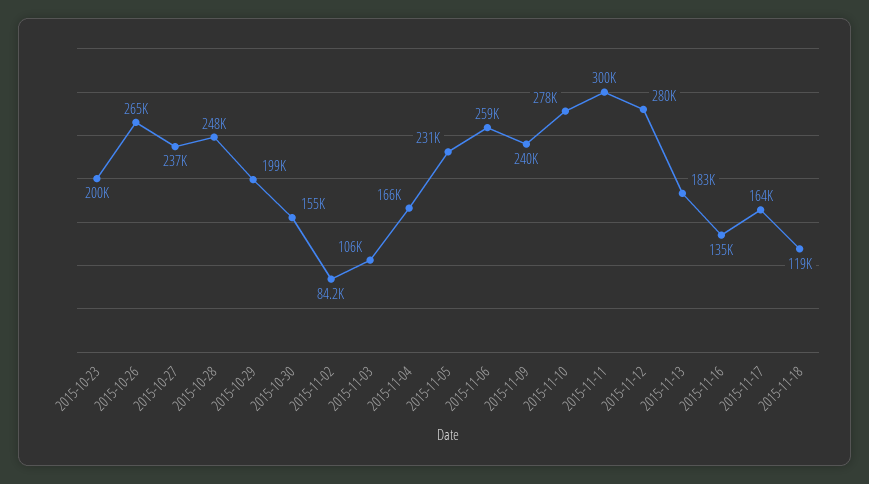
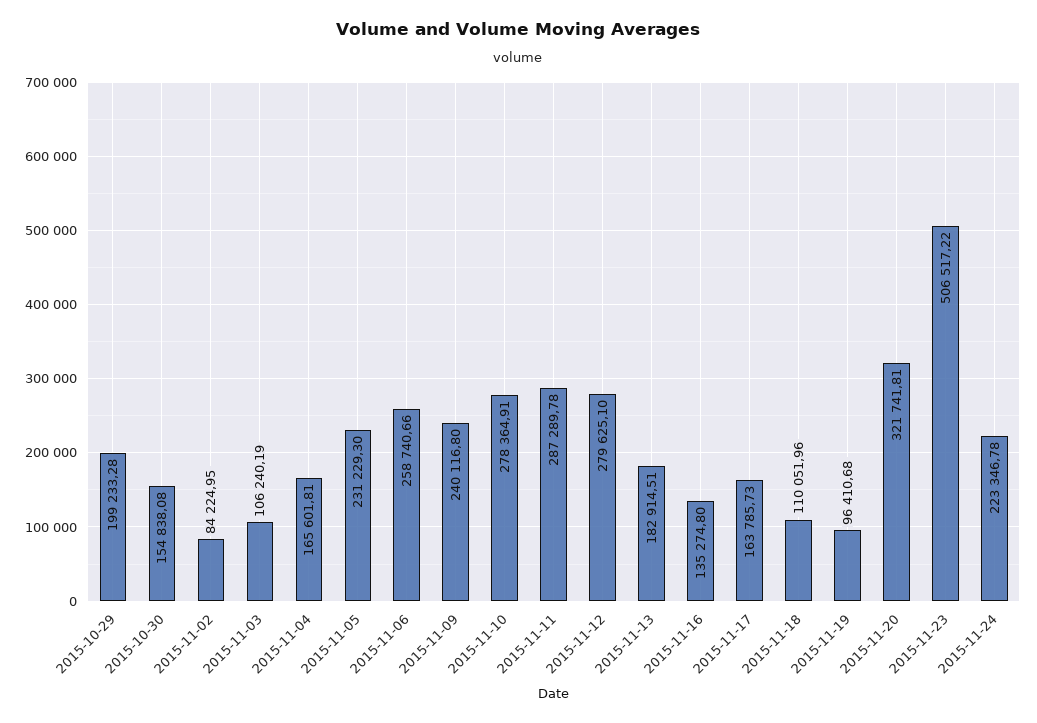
2015-10-23: 200000 -> none
2015-10-26: 265000 -> none
2015-10-27: 237000 -> none
2015-10-28: 248000 -> none
2015-11-11: 300000 -> 287289.78
2015-11-18: 119000 -> 110051.96
2015-11-19: none -> 96410.68
2015-11-20: none -> 321741.81
2015-11-23: none -> 506517.22
2015-11-24: none -> 223346.78

